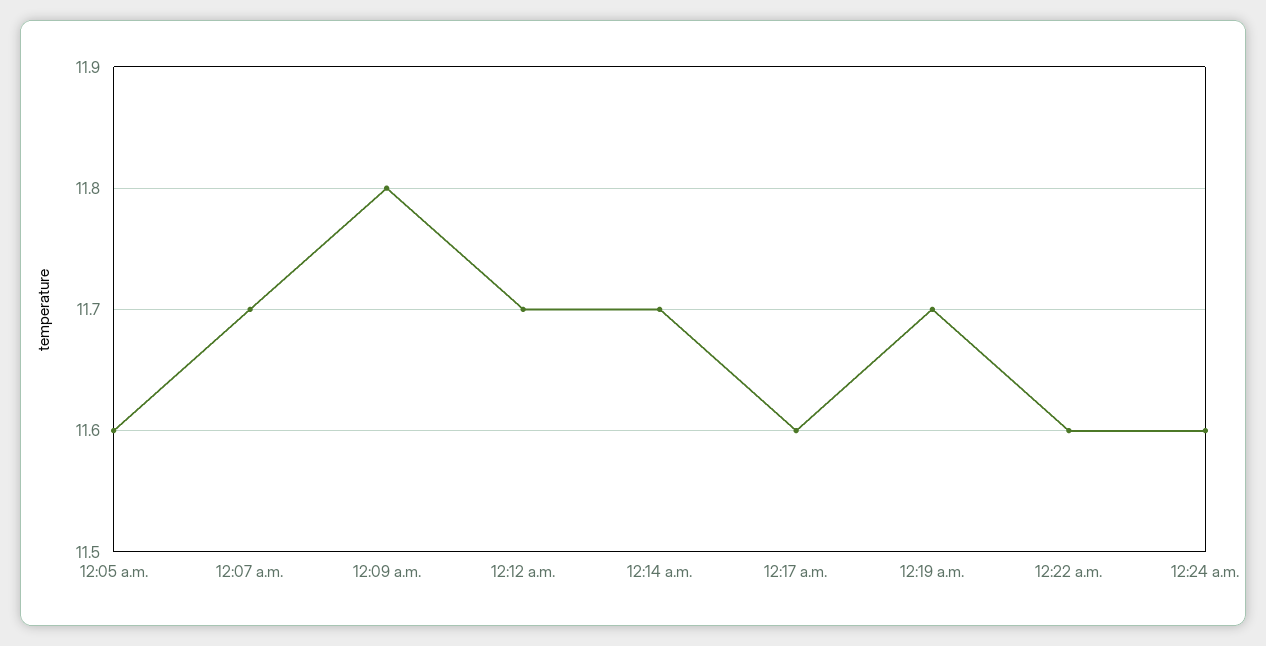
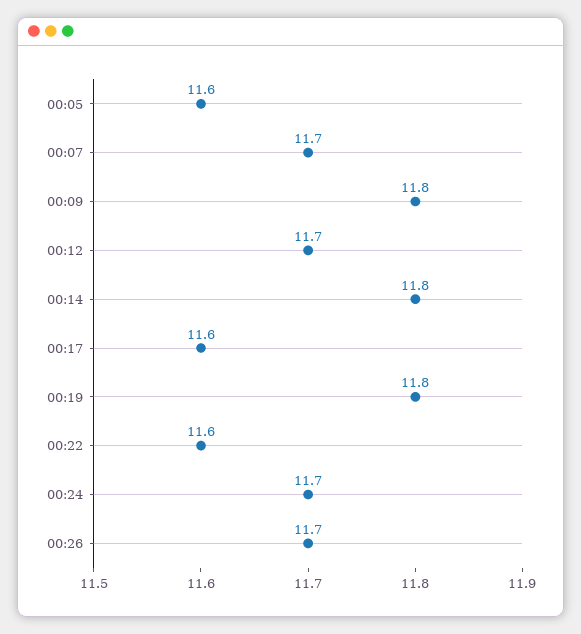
12:14 a.m.: 11.7 -> 11.8
12:19 a.m.: 11.7 -> 11.8
12:24 a.m.: 11.6 -> 11.7
00:26: none -> 11.7

